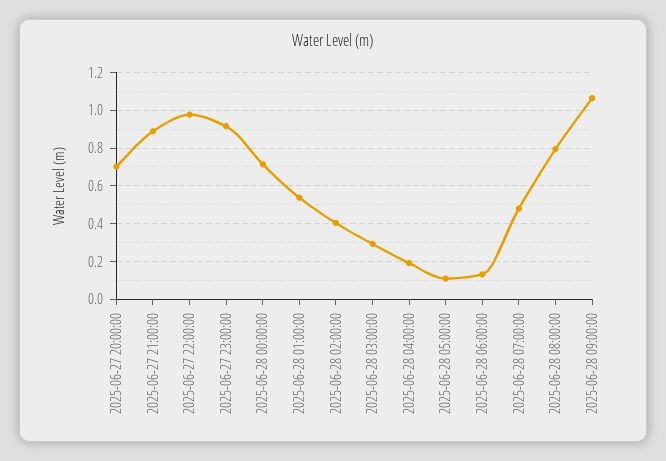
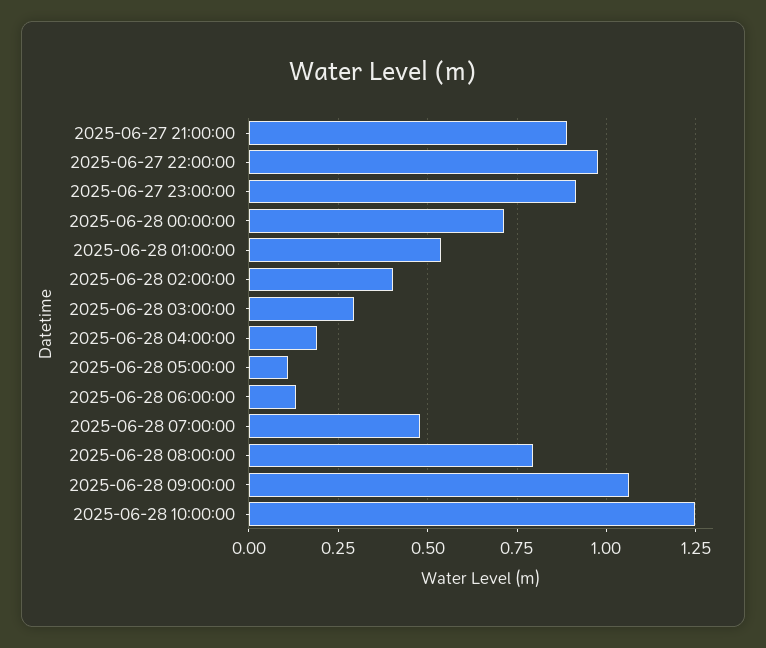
2025-06-27 20:00:00: 0.7 -> none
2025-06-28 10:00:00: none -> 1.25

